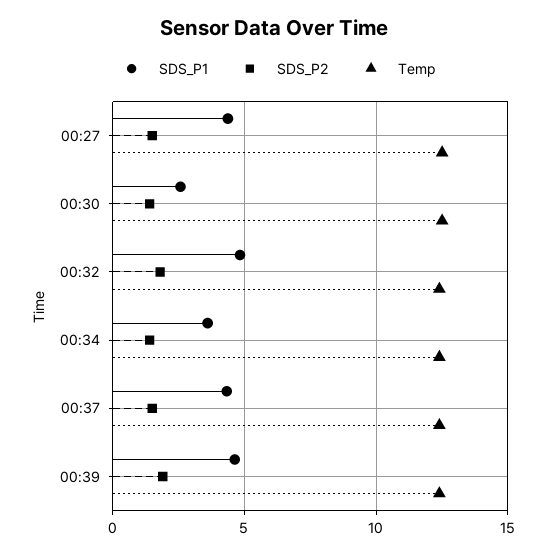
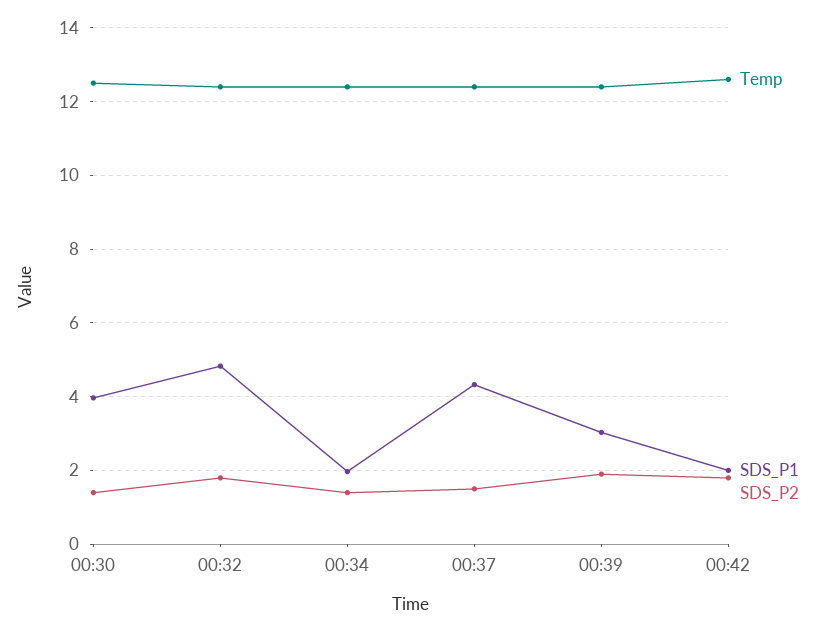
SDS_P1, 00:27: 4.5 -> none
SDS_P2, 00:27: 1.5 -> none
Temp, 00:27: 12.5 -> none
SDS_P1, 00:30: 2.5 -> 4
SDS_P1, 00:34: 3.5 -> 2
SDS_P1, 00:39: 4.5 -> 3
Temp, 00:42: none -> 12.6
SDS_P1, 00:42: none -> 2
SDS_P2, 00:42: none -> 1.8

